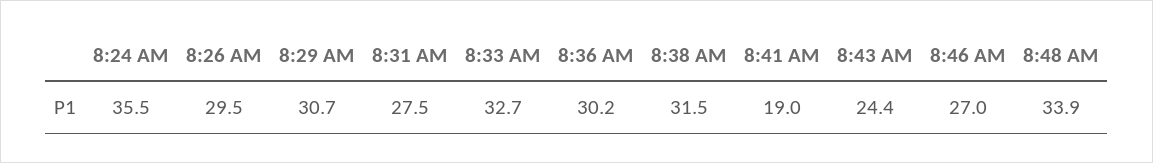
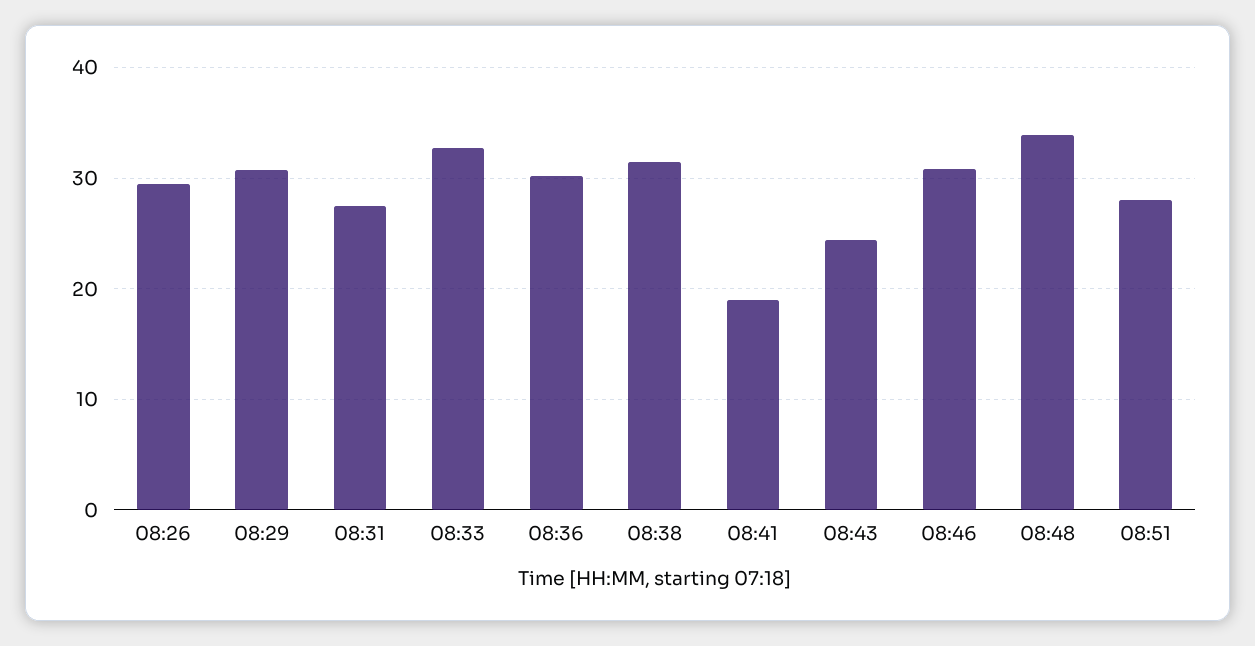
8:24 AM: 35.5 -> none
8:46 AM: 27 -> 31
08:51: none -> 28

